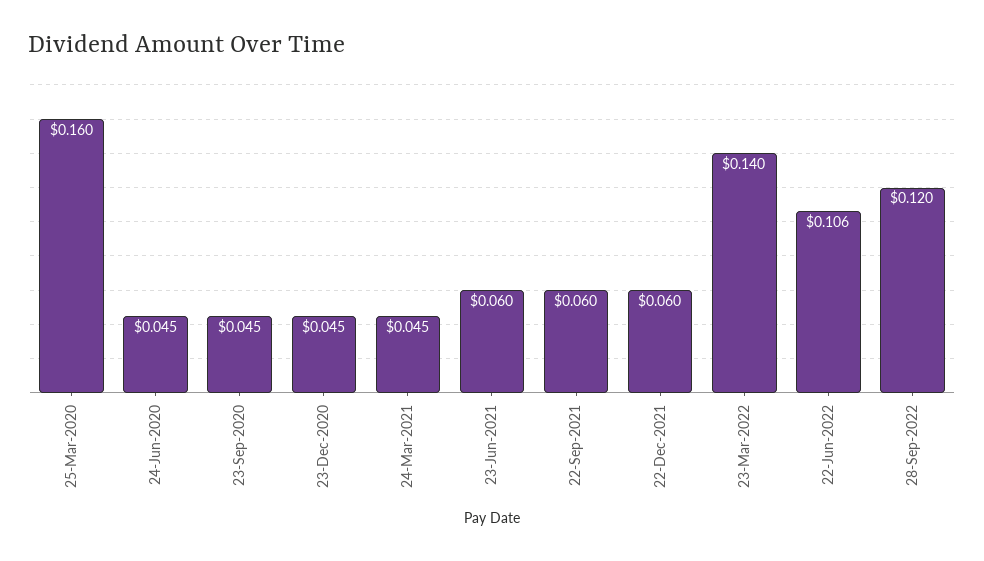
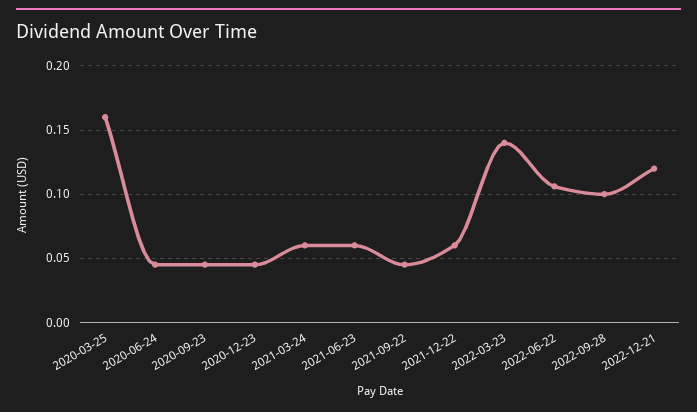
24-Mar-2021: 0.045 -> 0.06
22-Sep-2021: 0.06 -> 0.045
28-Sep-2022: 0.12 -> 0.1
2022-12-21: none -> 0.12

